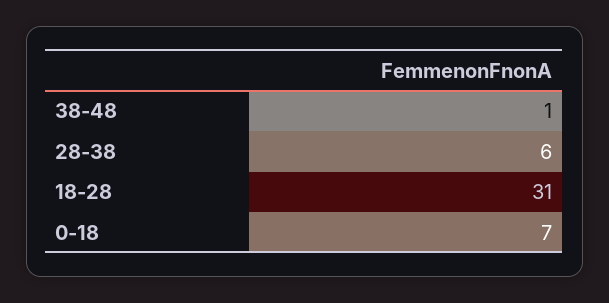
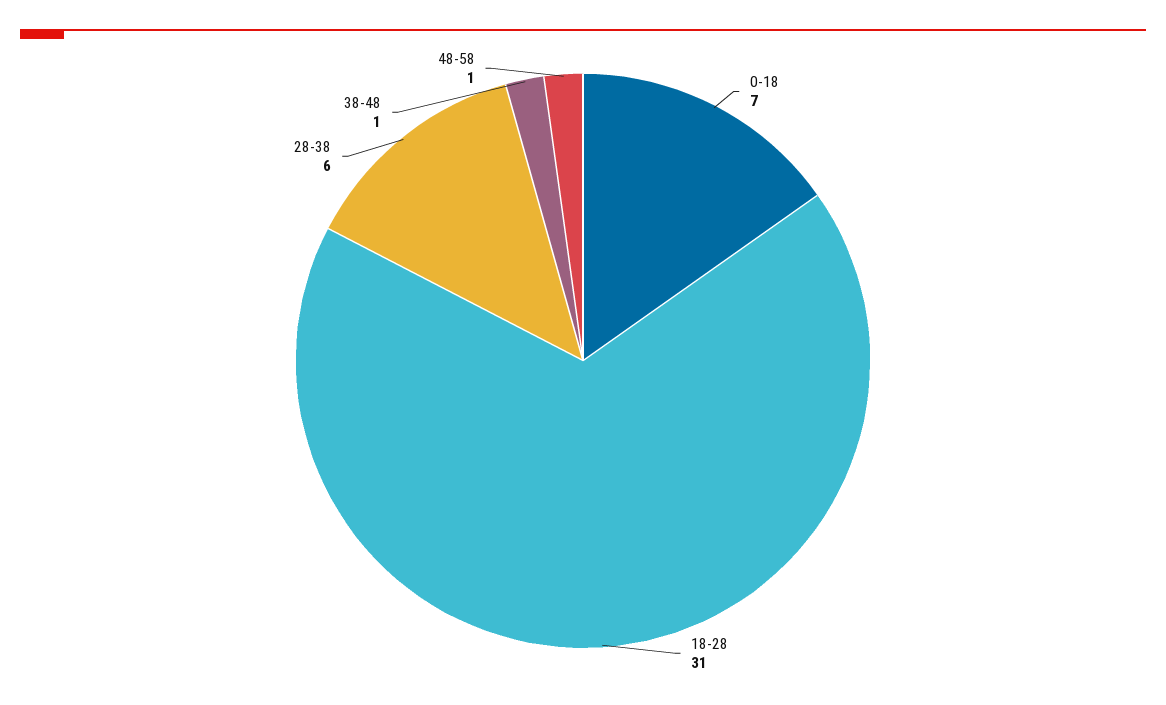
48-58: none -> 1

